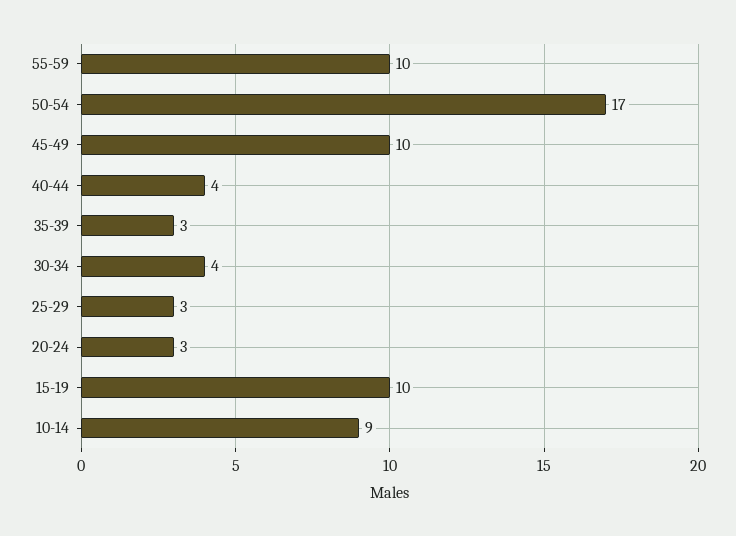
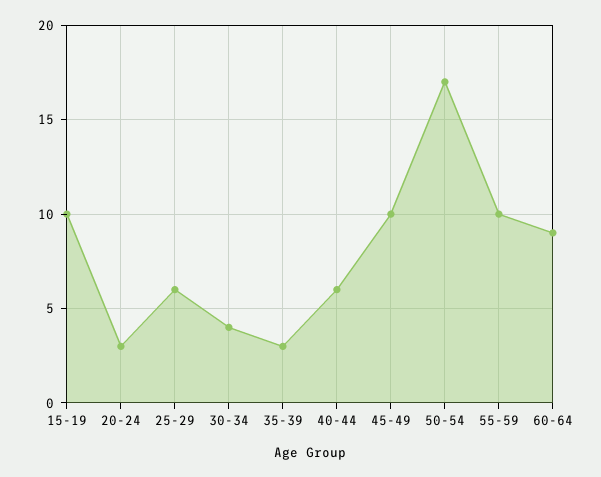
40-44: 4 -> 6
25-29: 3 -> 6
10-14: 9 -> none
60-64: none -> 9

